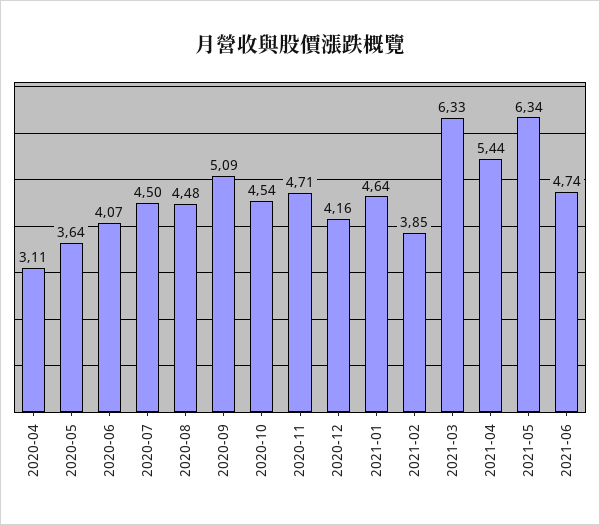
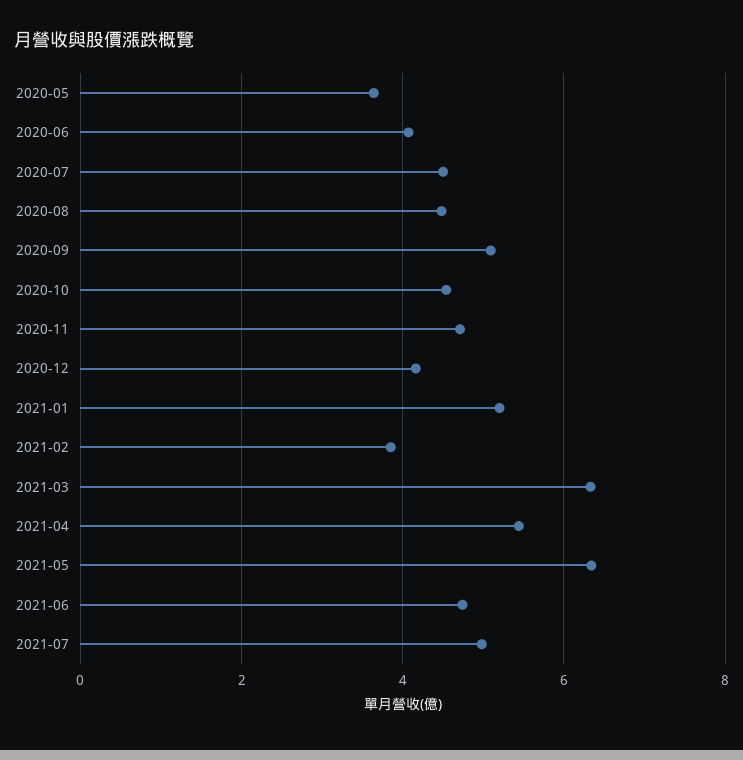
2020-04: 3.11 -> none
2021-01: 4.64 -> 5.2
2021-07: none -> 5

